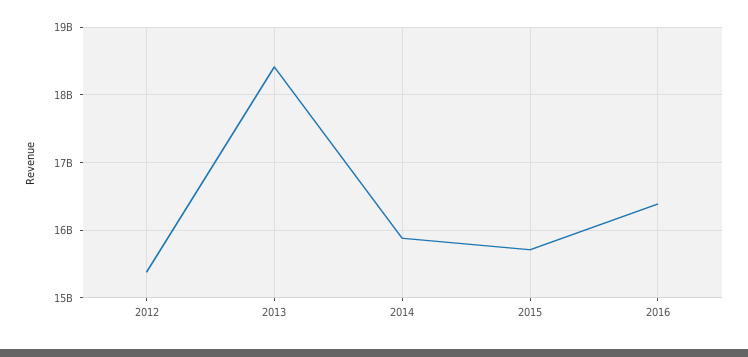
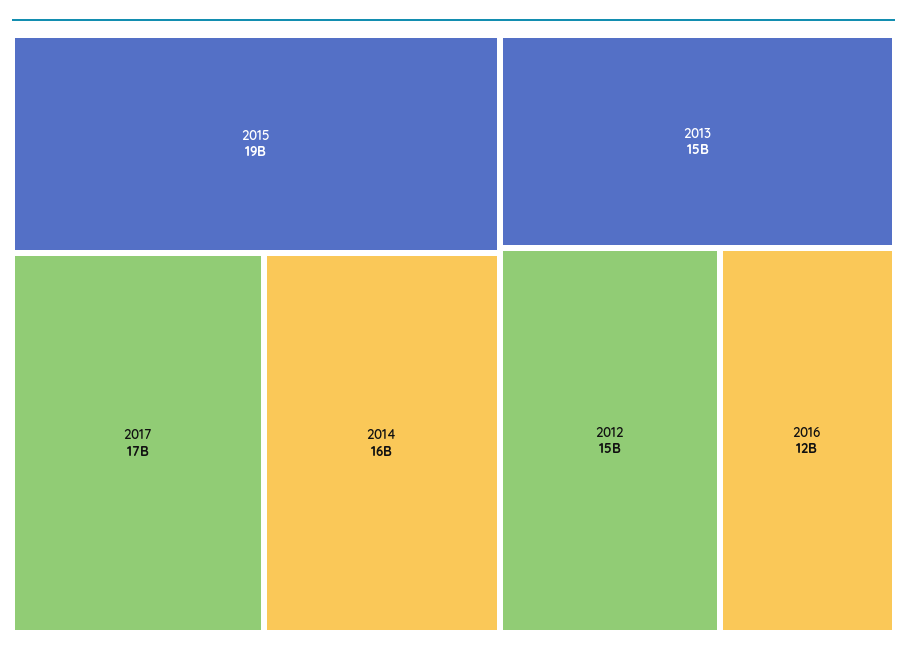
2013: 18400000000 -> 15000000000
2015: 15700000000 -> 19000000000
2016: 16400000000 -> 12000000000
2017: none -> 17000000000

